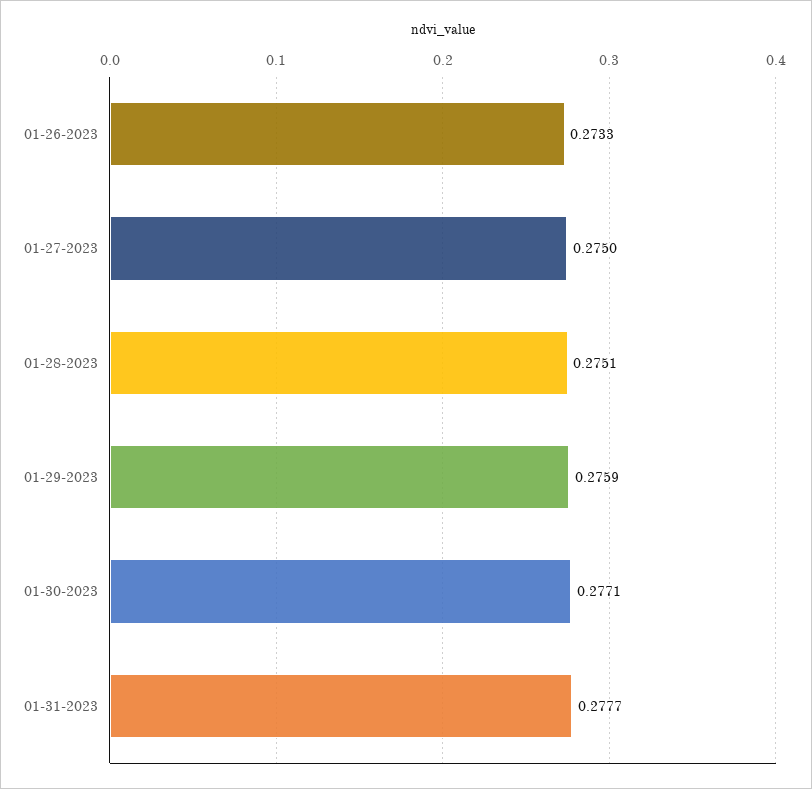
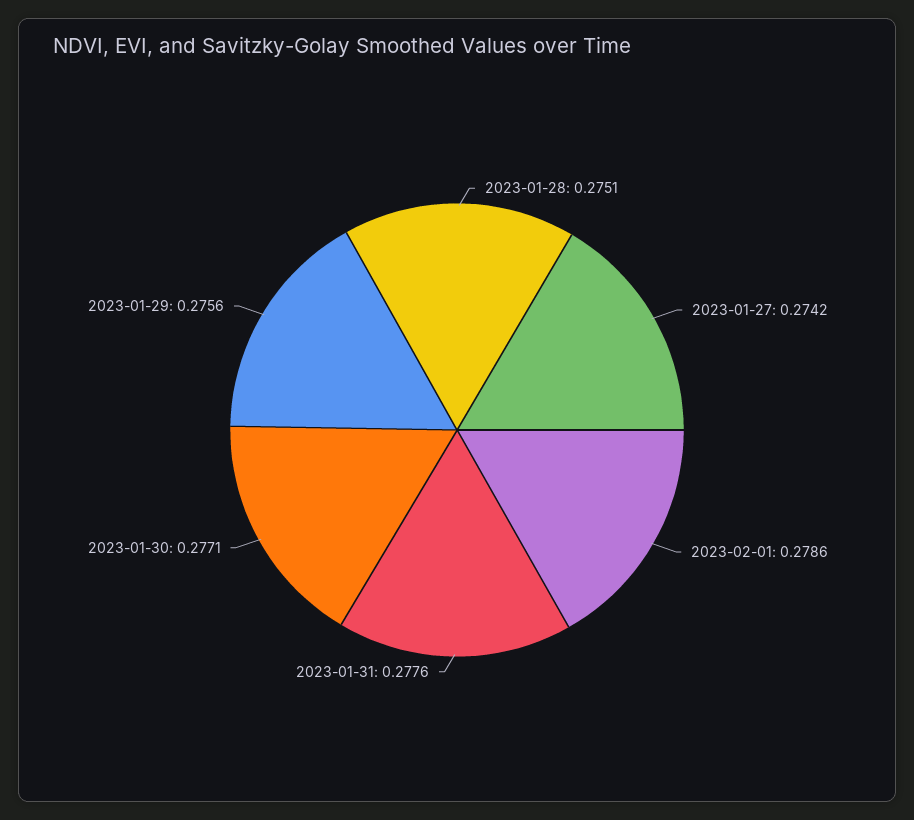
01-26-2023: 0.2733 -> none
01-27-2023: 0.275 -> 0.2742
01-29-2023: 0.2759 -> 0.2756
01-31-2023: 0.2777 -> 0.2776
2023-02-01: none -> 0.2786

